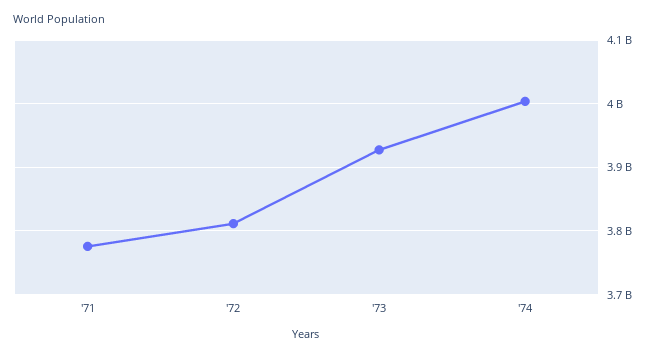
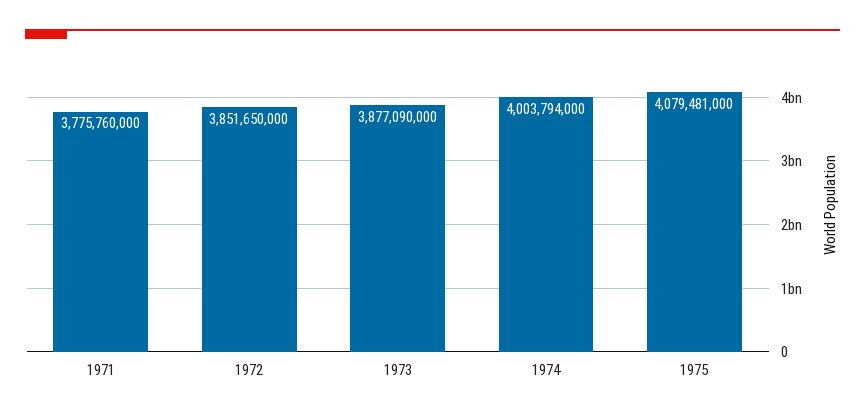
'72: 3810000000 -> 3851650000
'73: 3930000000 -> 3877090000
1975: none -> 4079481000

